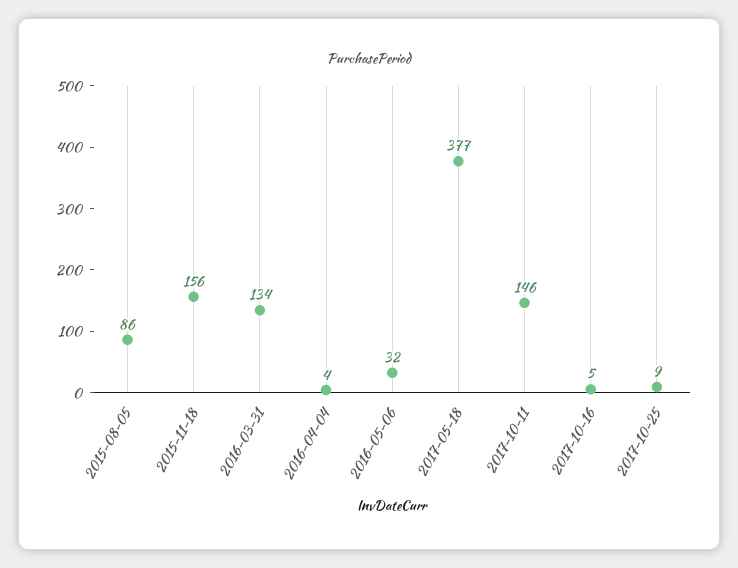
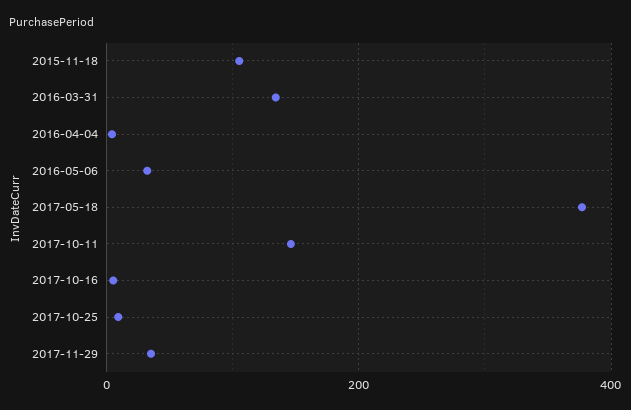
2015-08-05: 86 -> none
2015-11-18: 156 -> 100
2017-11-29: none -> 40

